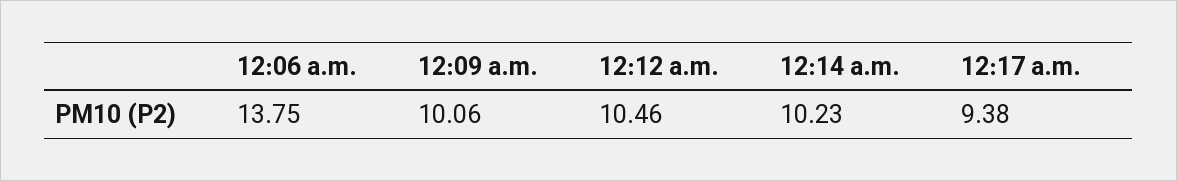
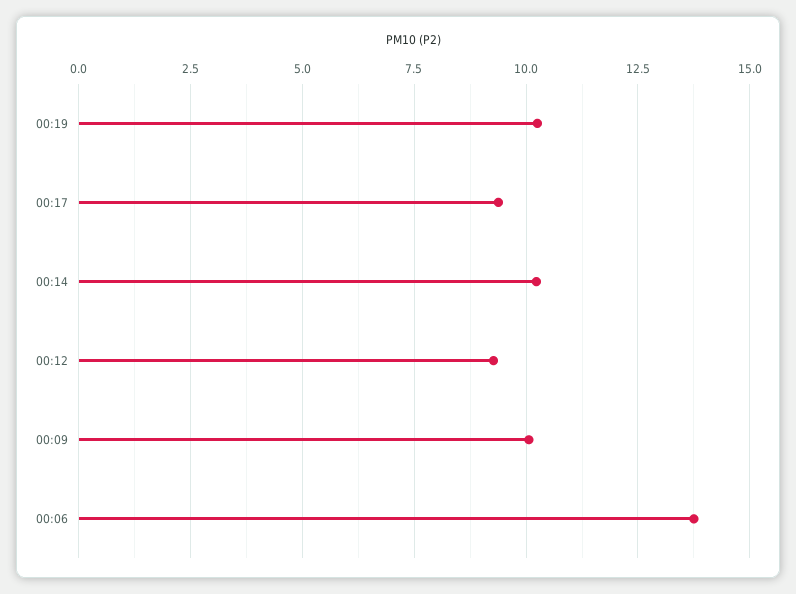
12:12 a.m.: 10.46 -> 9.25
00:19: none -> 10.25

